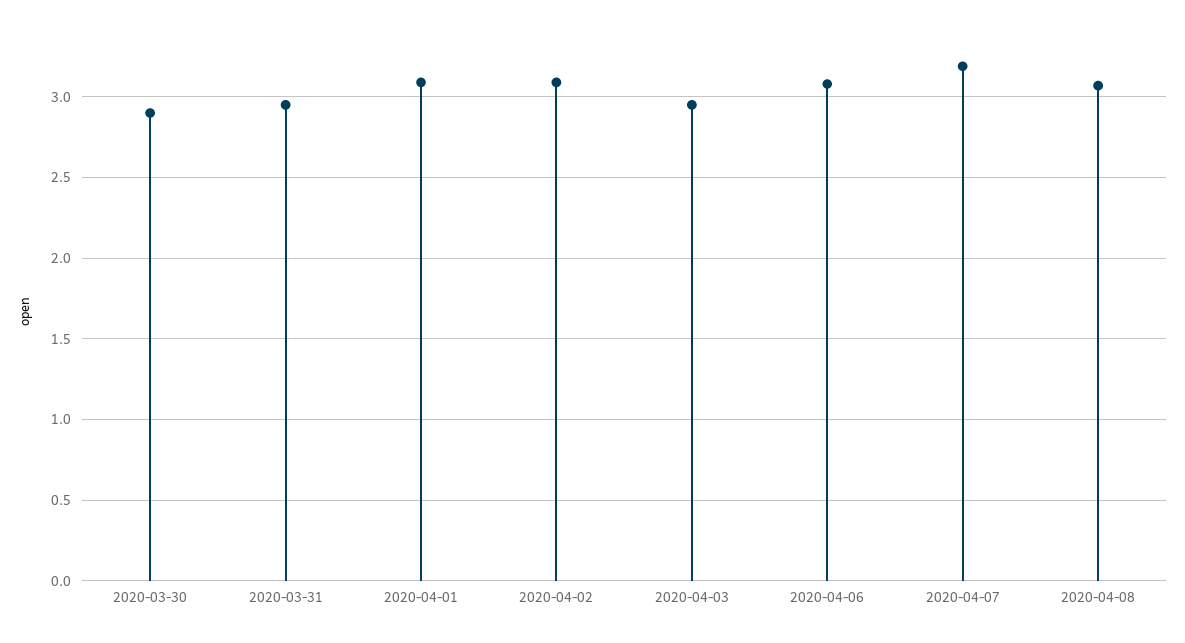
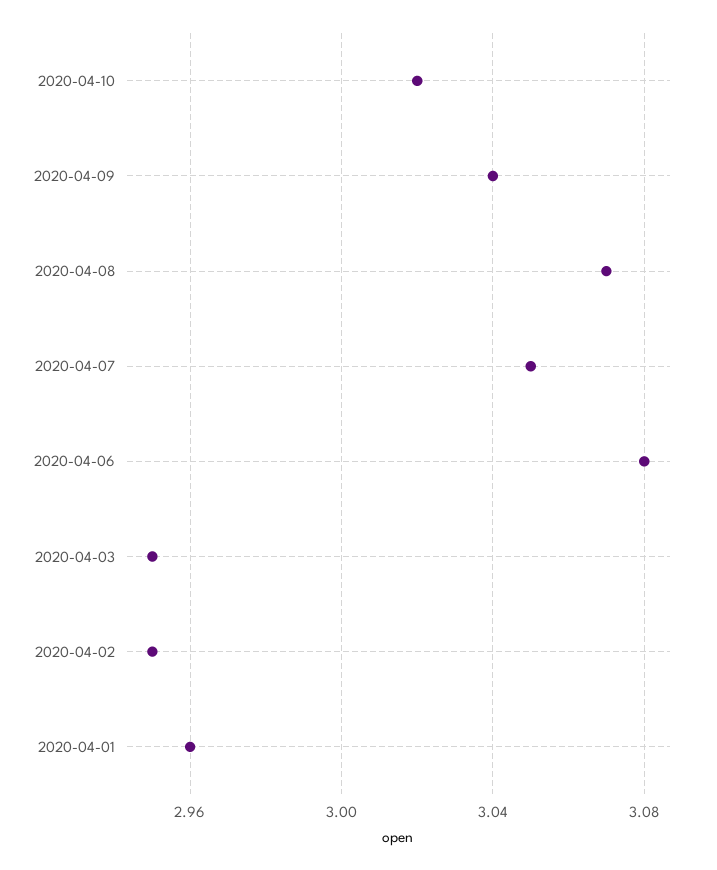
2020-03-30: 2.9 -> none
2020-03-31: 2.95 -> none
2020-04-01: 3.1 -> 2.96
2020-04-02: 3.1 -> 2.95
2020-04-07: 3.2 -> 3.05
2020-04-10: none -> 3.02
2020-04-09: none -> 3.04

